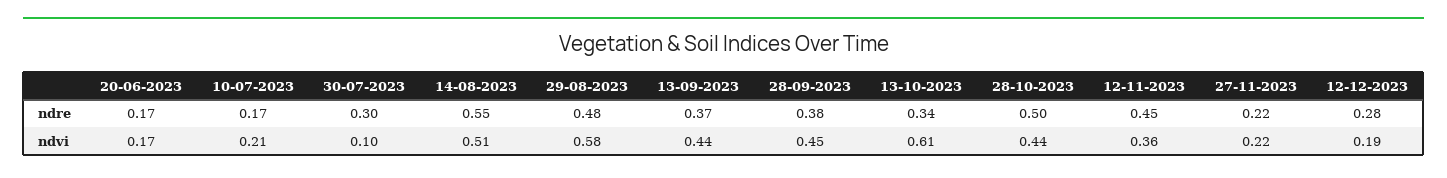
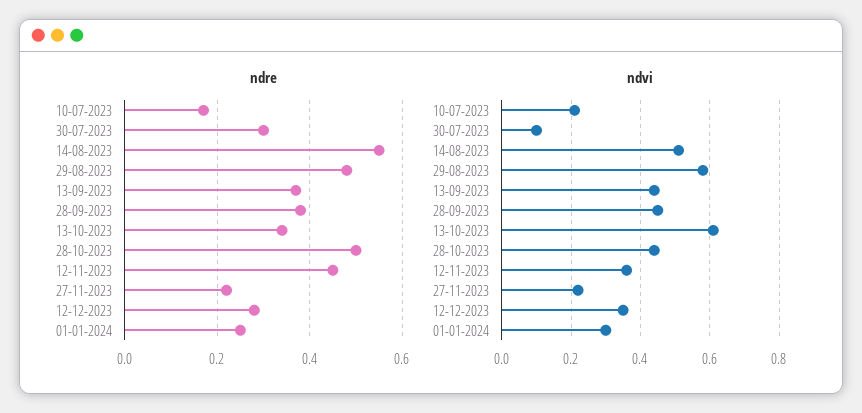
ndre, 20-06-2023: 0.17 -> none
ndvi, 20-06-2023: 0.17 -> none
ndvi, 12-12-2023: 0.19 -> 0.35
ndre, 01-01-2024: none -> 0.25
ndvi, 01-01-2024: none -> 0.3

